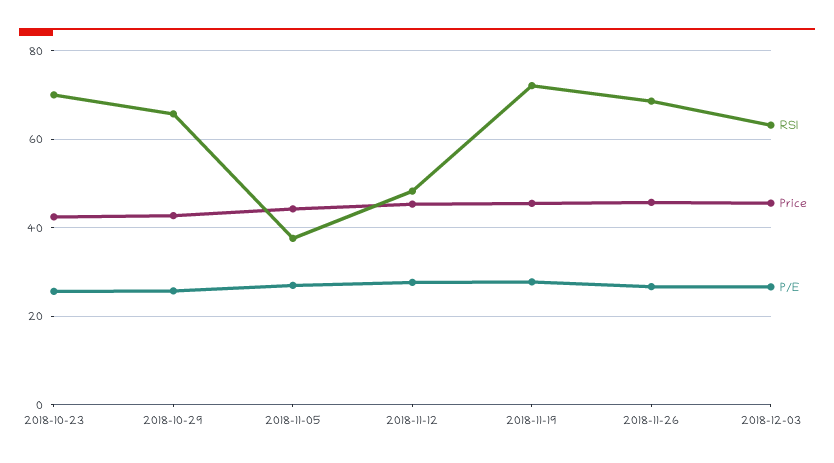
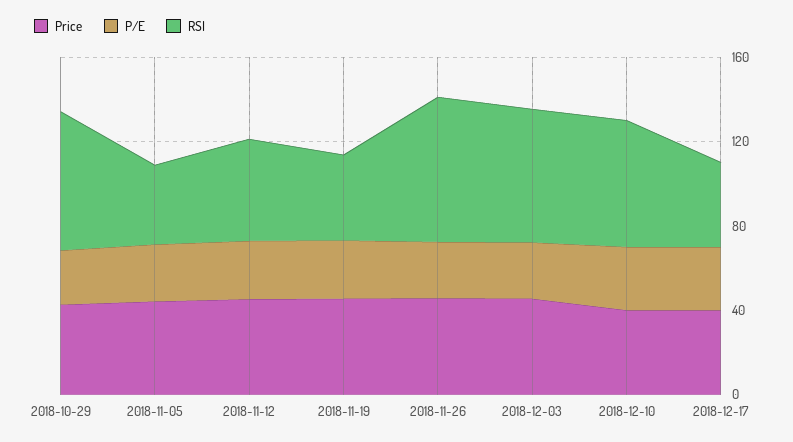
RSI, 2018-10-23: 70 -> none
Price, 2018-10-23: 42 -> none
P/E, 2018-10-23: 26 -> none
RSI, 2018-11-19: 72 -> 40
Price, 2018-12-10: none -> 40
P/E, 2018-12-10: none -> 30
RSI, 2018-12-10: none -> 60
Price, 2018-12-17: none -> 40
P/E, 2018-12-17: none -> 30
RSI, 2018-12-17: none -> 40

